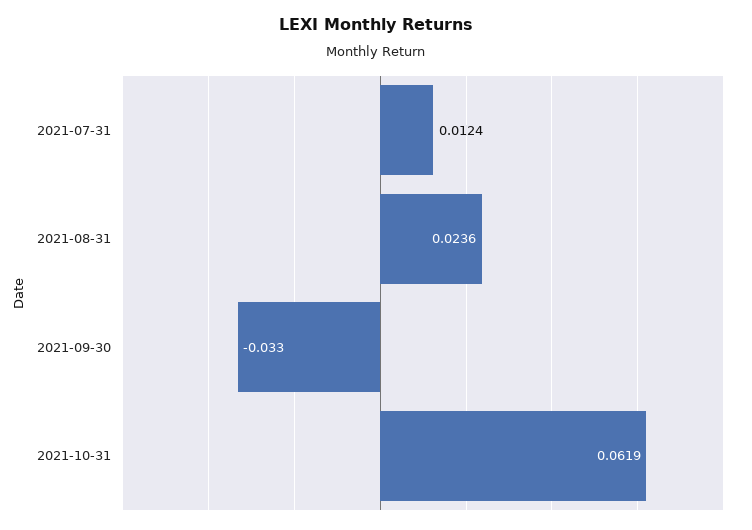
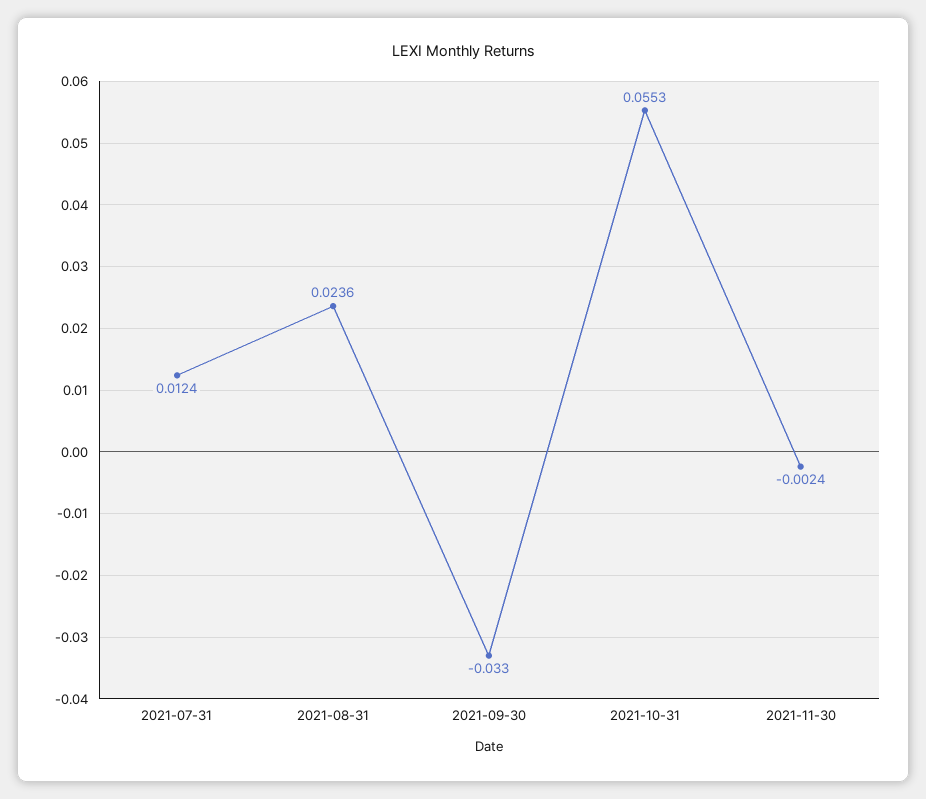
2021-10-31: 0.0619 -> 0.0553
2021-11-30: none -> -0.0024

